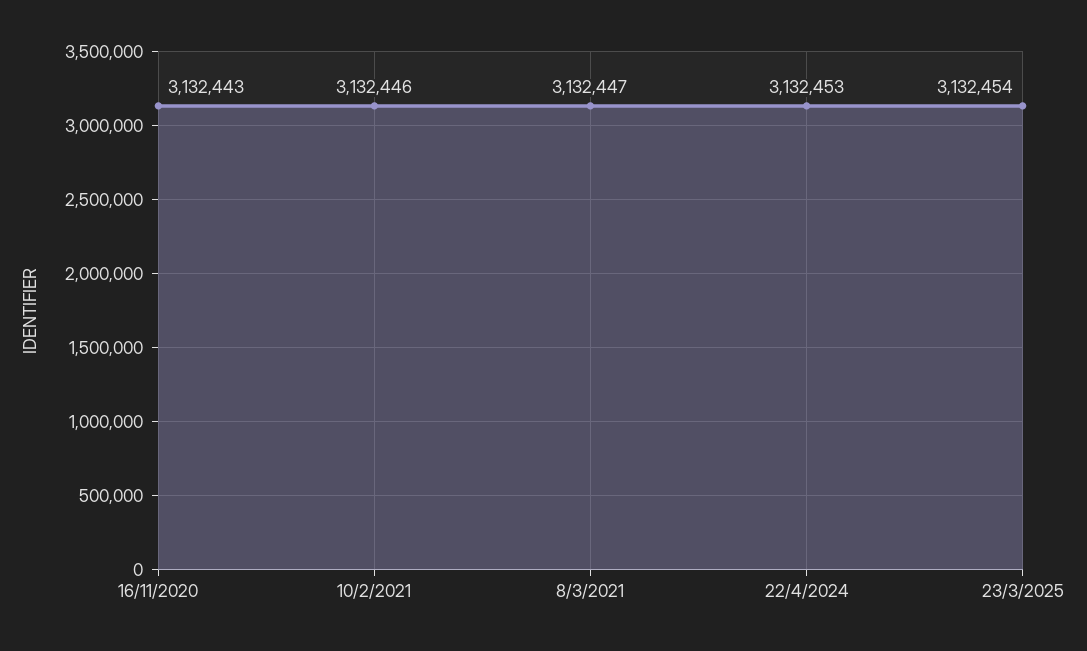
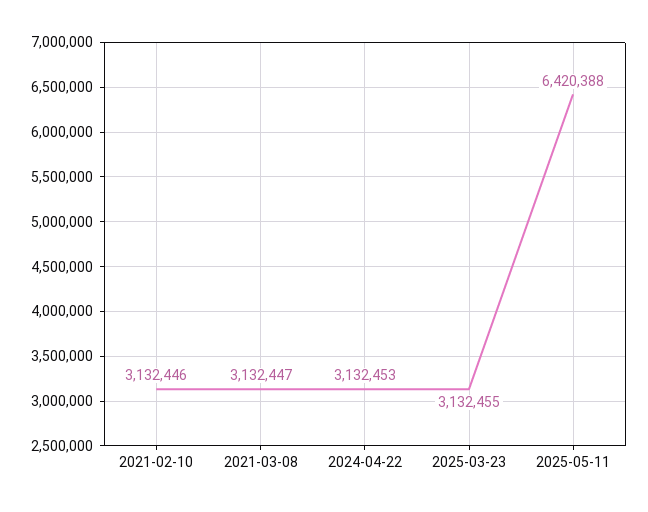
16/11/2020: 3132443 -> none
23/3/2025: 3132454 -> 3132455
2025-05-11: none -> 6420388

